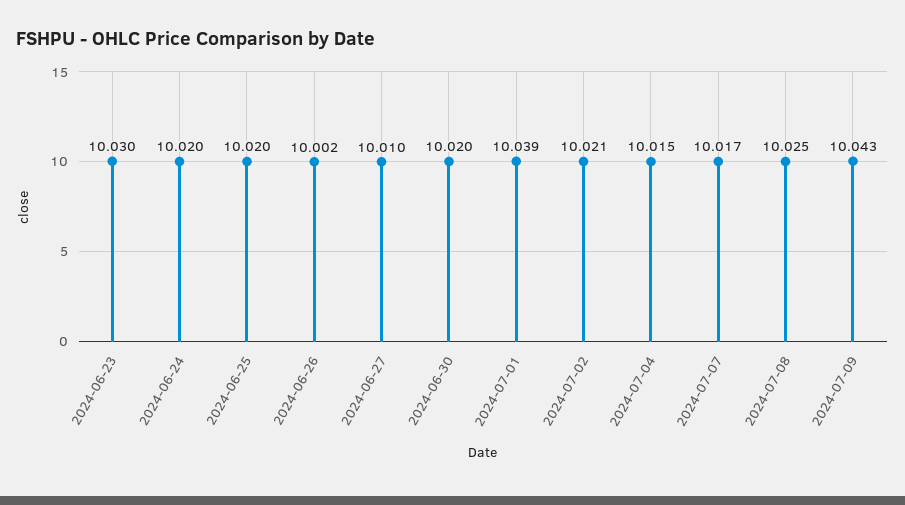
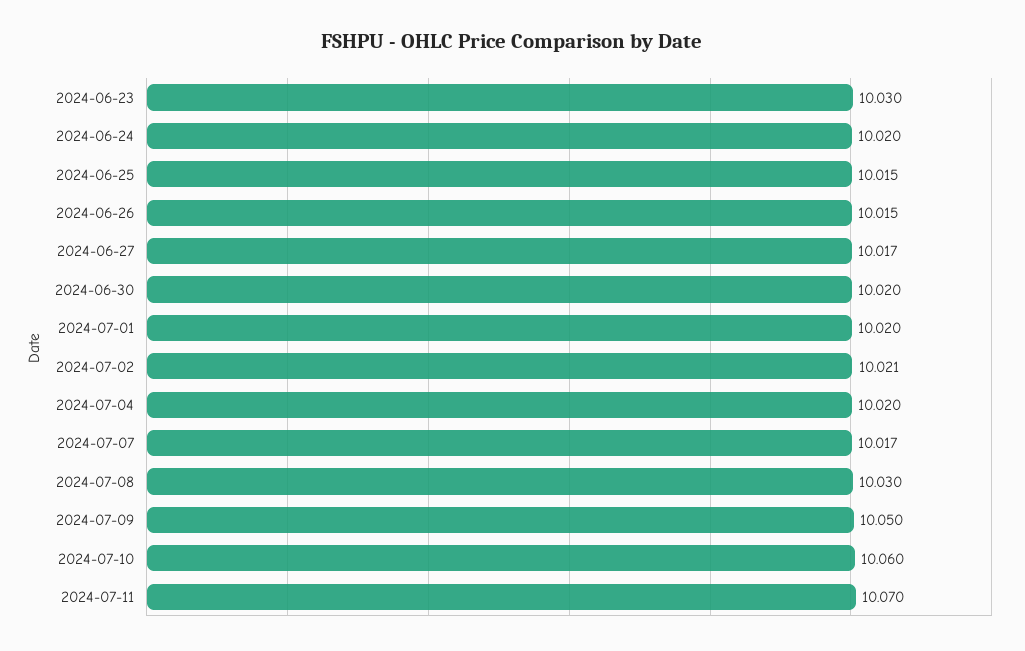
2024-06-25: 10.02 -> 10.015
2024-06-26: 10.002 -> 10.015
2024-06-27: 10.01 -> 10.017
2024-07-01: 10.039 -> 10.02
2024-07-04: 10.015 -> 10.02
2024-07-08: 10.025 -> 10.03
2024-07-09: 10.043 -> 10.05
2024-07-10: none -> 10.06
2024-07-11: none -> 10.07

